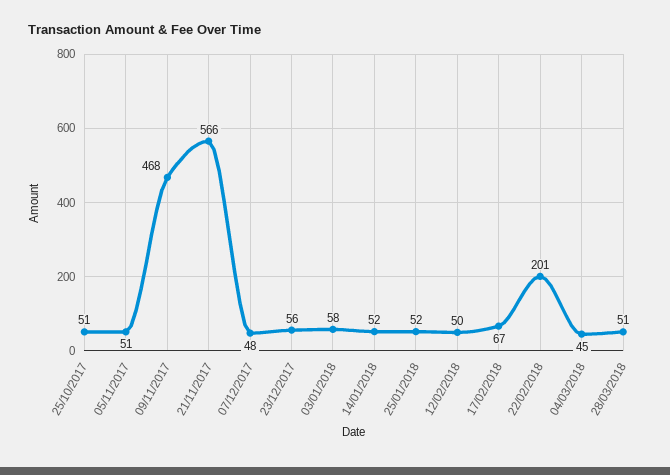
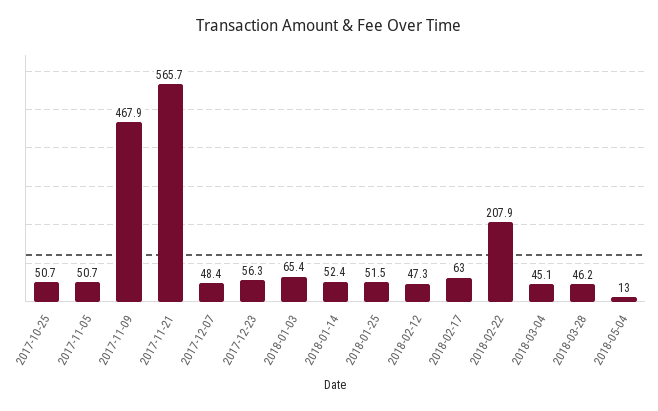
03/01/2018: 58 -> 65.4
12/02/2018: 50 -> 47.3
17/02/2018: 67 -> 63
22/02/2018: 201 -> 207.9
28/03/2018: 51 -> 46.2
2018-05-04: none -> 13

